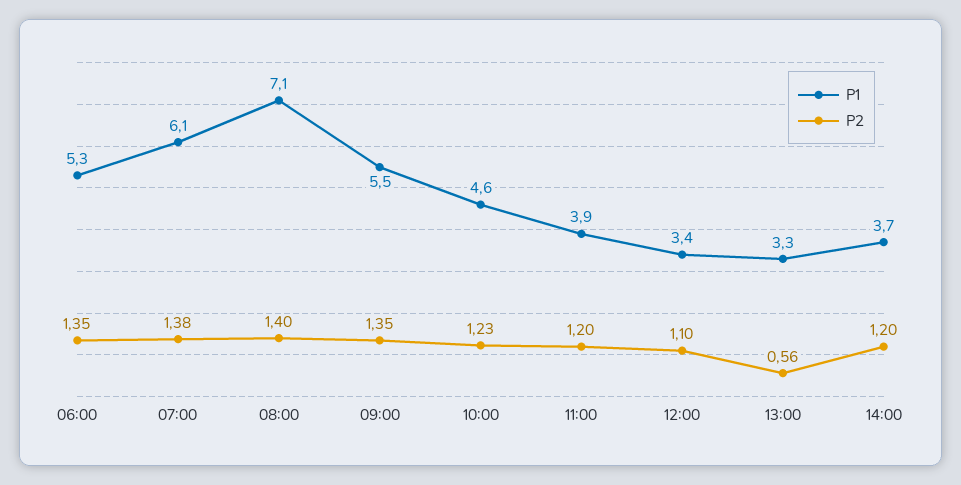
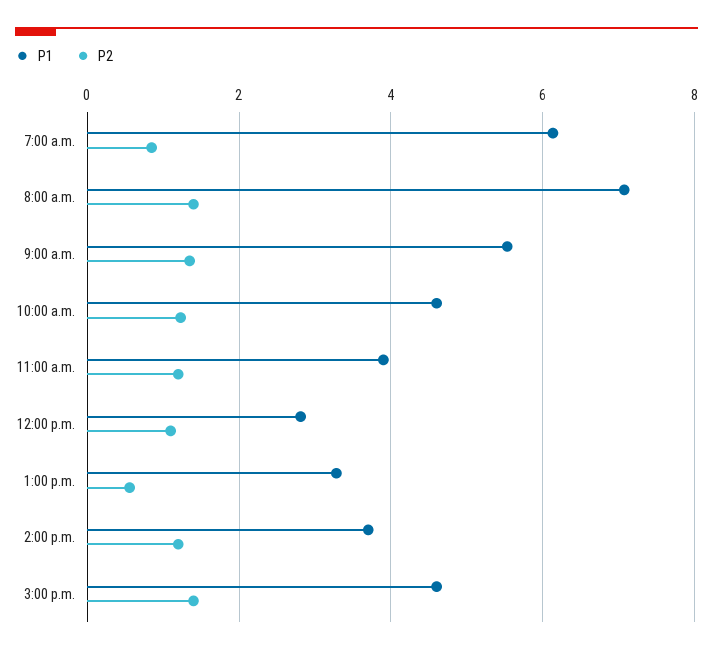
P1, 06:00: 5.3 -> none
P2, 06:00: 1.35 -> none
P2, 07:00: 1.38 -> 0.8
P1, 12:00: 3.4 -> 2.8
P1, 3:00 p.m.: none -> 4.6
P2, 3:00 p.m.: none -> 1.4

